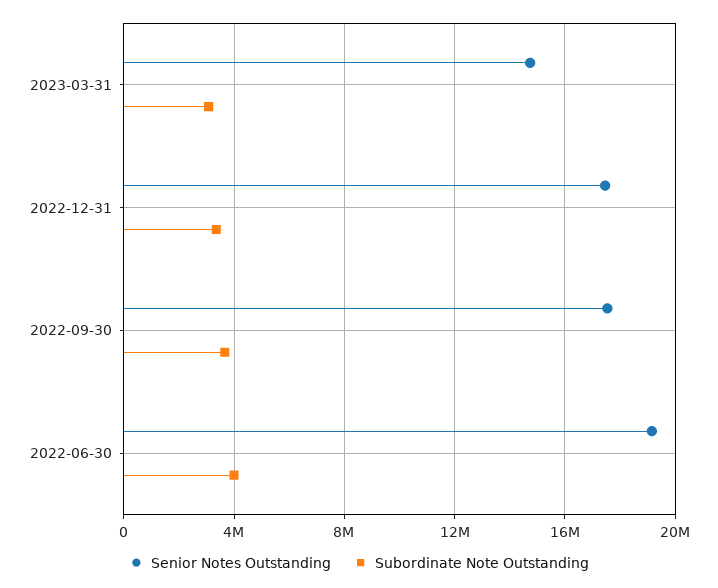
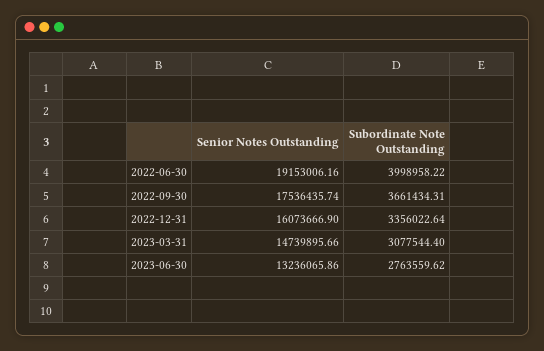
Senior Notes Outstanding, 2022-12-31: 17500000 -> 16073666.9
Senior Notes Outstanding, 2023-06-30: none -> 13236065.86
Subordinate Note Outstanding, 2023-06-30: none -> 2763559.62

